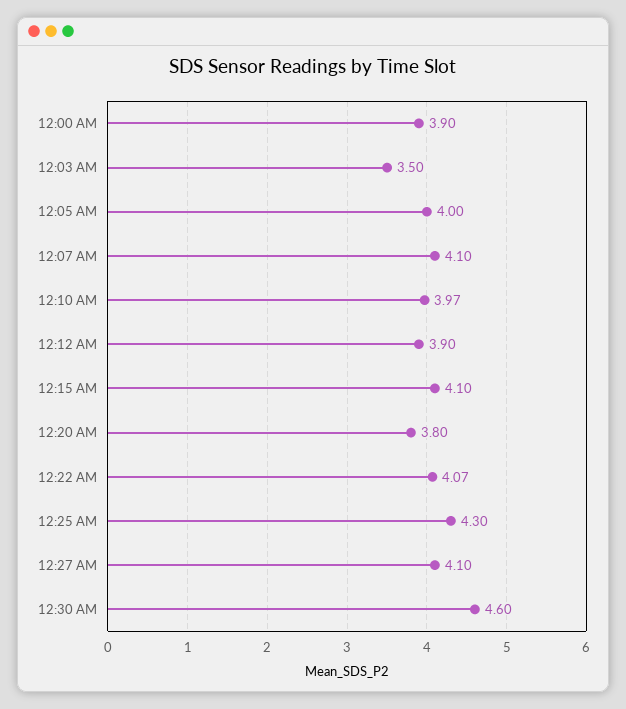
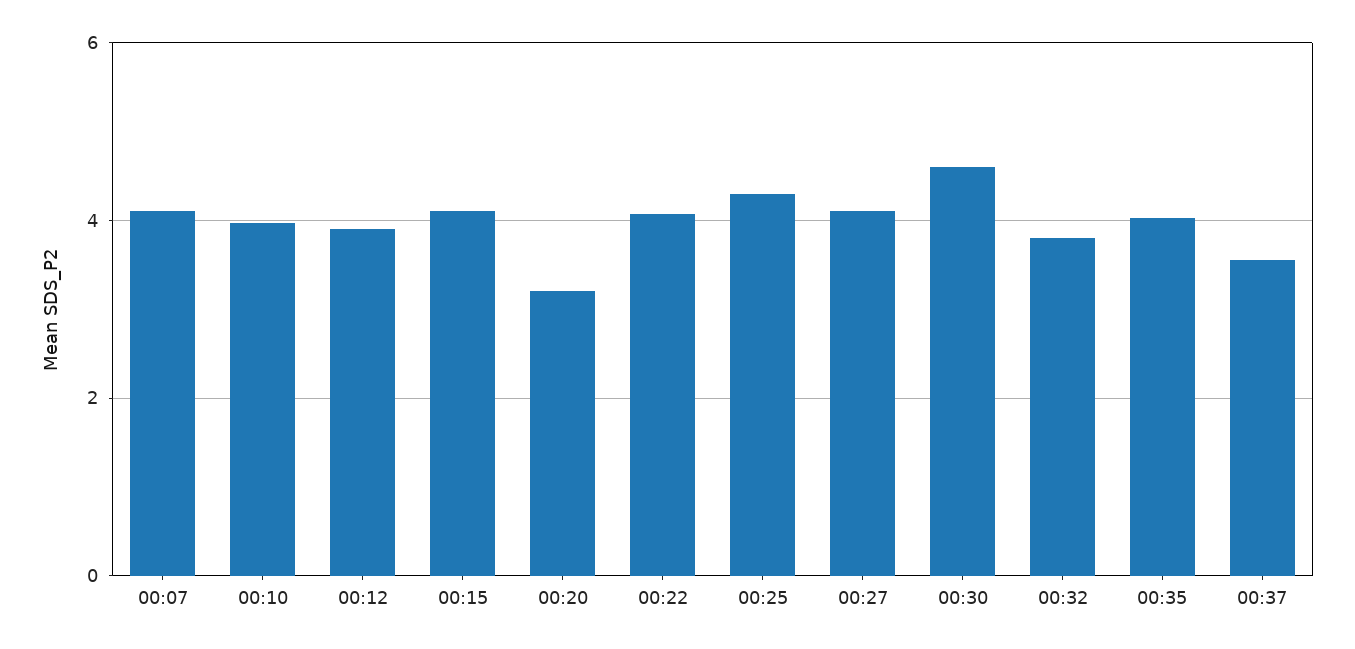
12:00 AM: 3.9 -> none
12:03 AM: 3.5 -> none
12:05 AM: 4 -> none
12:20 AM: 3.8 -> 3.2
00:32: none -> 3.8
00:35: none -> 4
00:37: none -> 3.6

